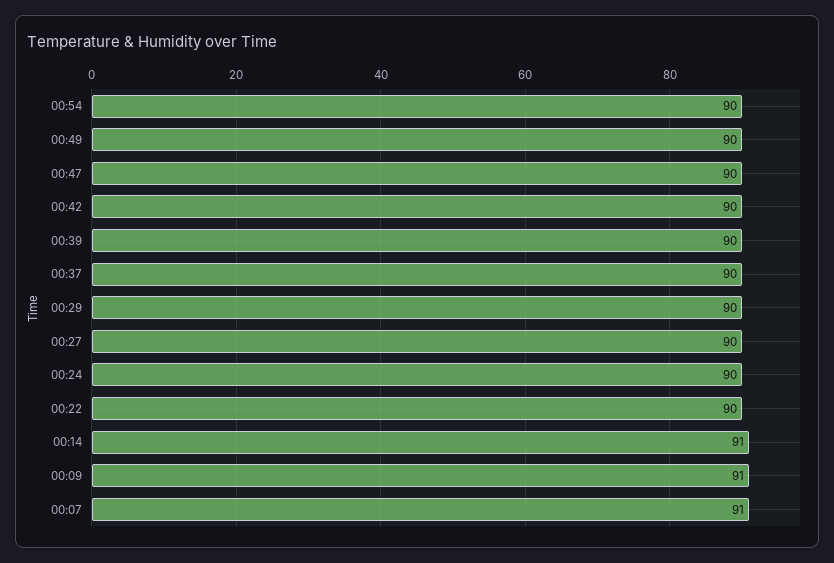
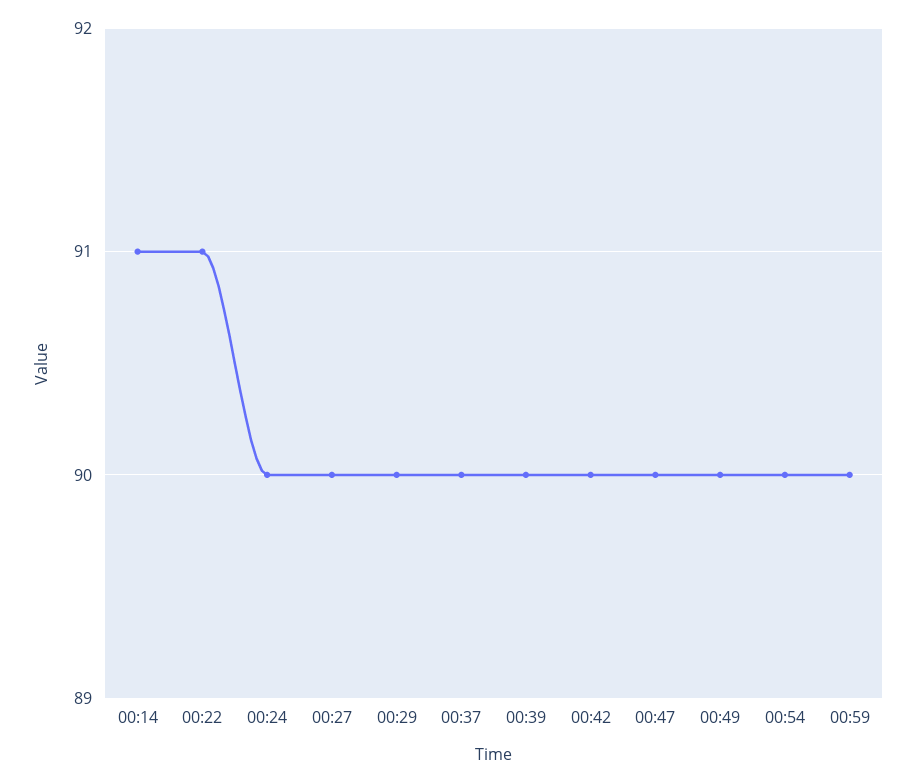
00:22: 90 -> 91
00:09: 91 -> none
00:07: 91 -> none
00:59: none -> 90

